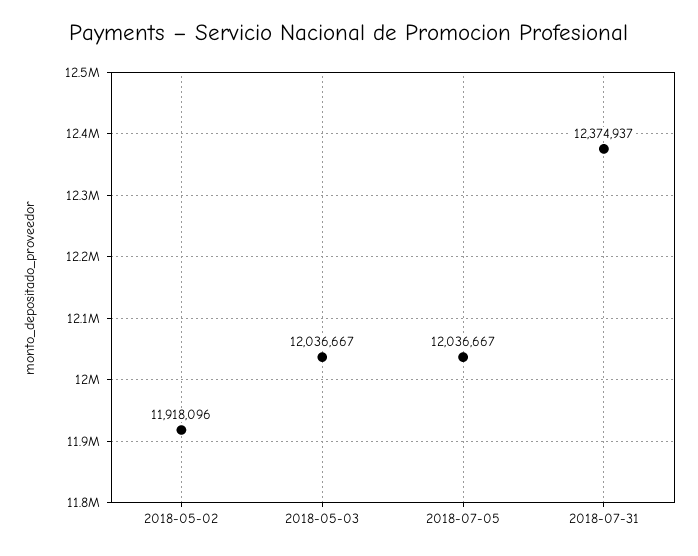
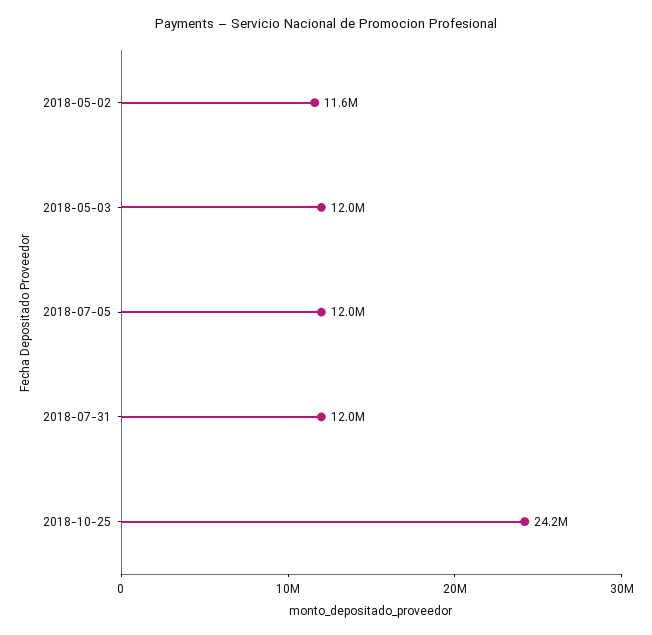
2018-05-02: 11918096 -> 11600000
2018-07-31: 12374937 -> 12000000
2018-10-25: none -> 24200000

